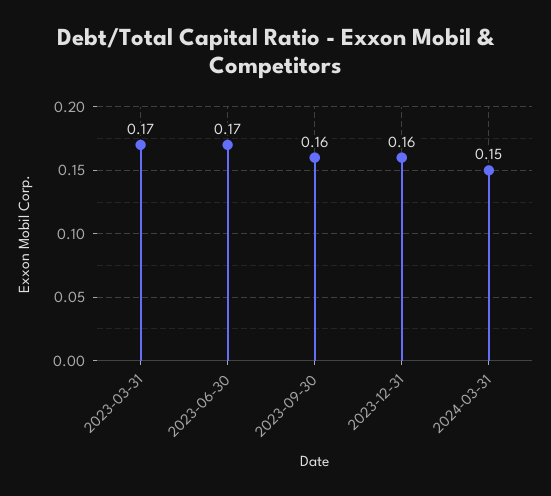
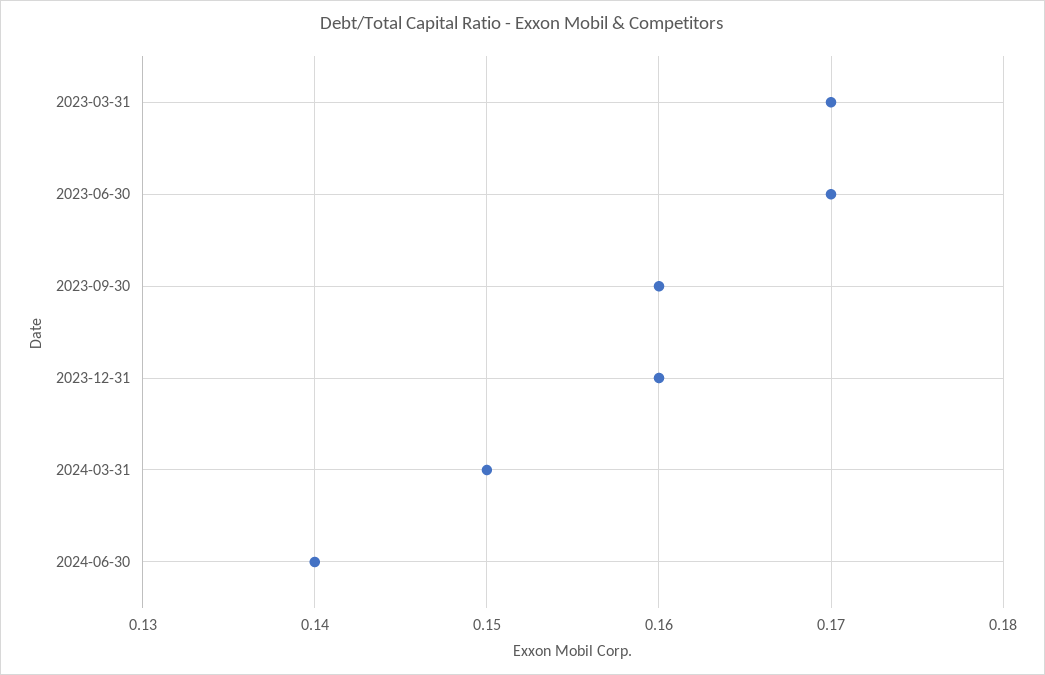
2024-06-30: none -> 0.14

